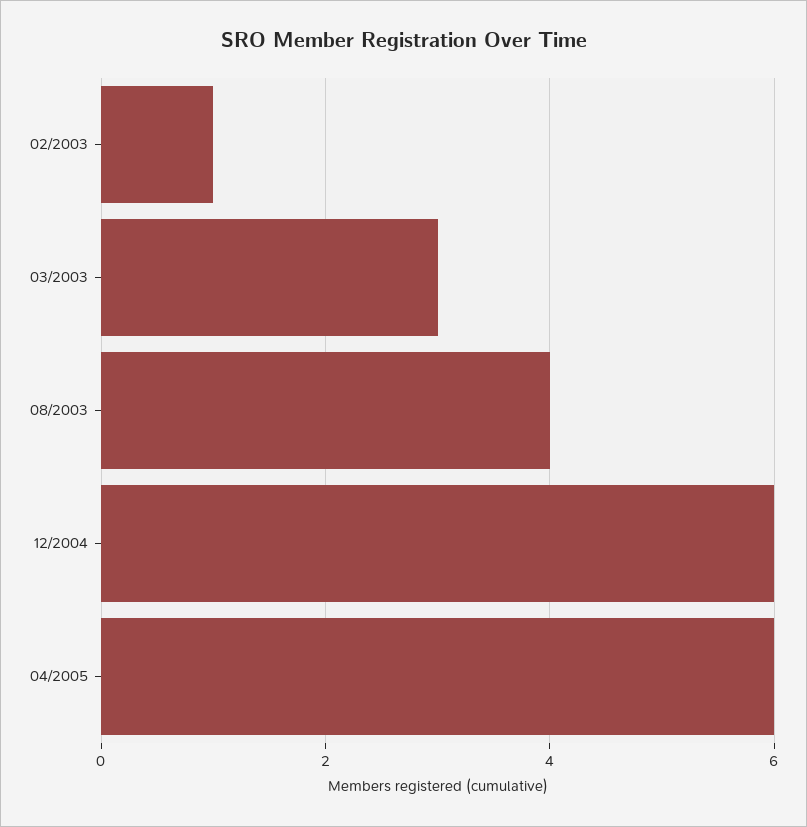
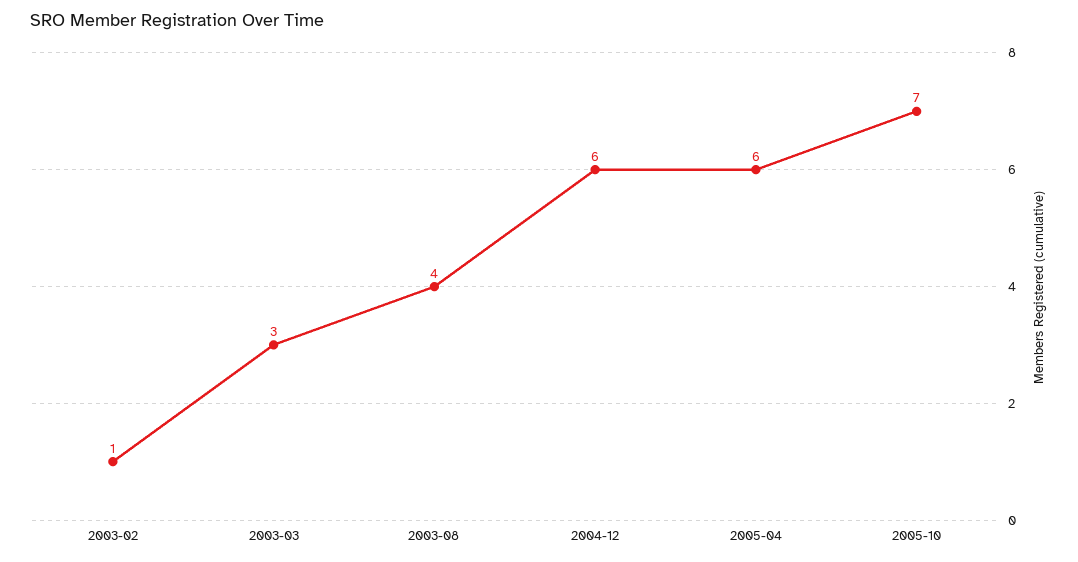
2005-10: none -> 7

